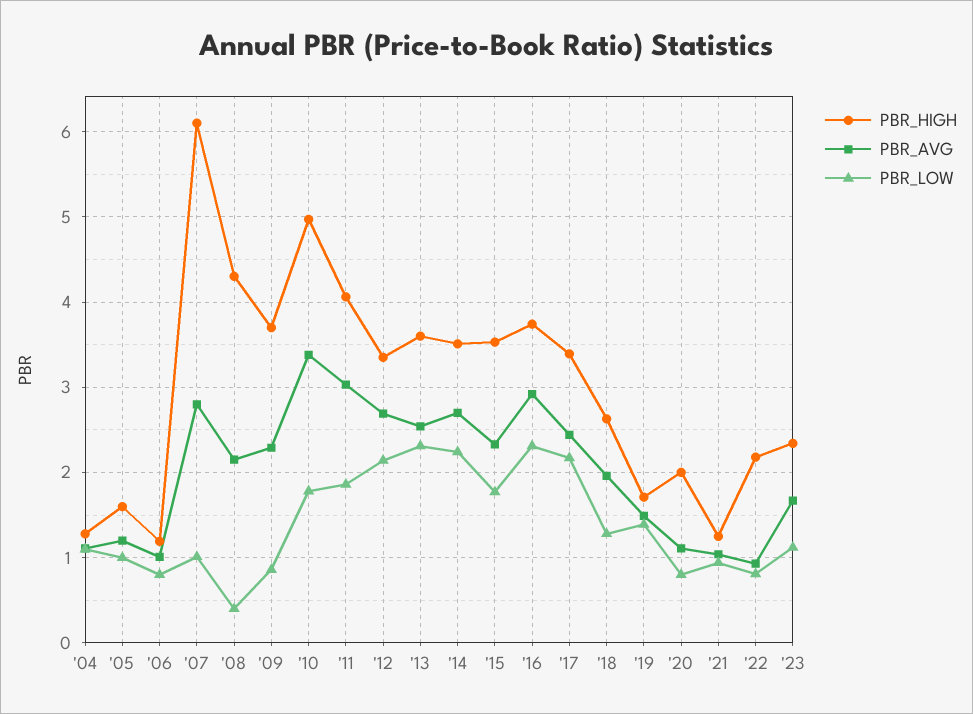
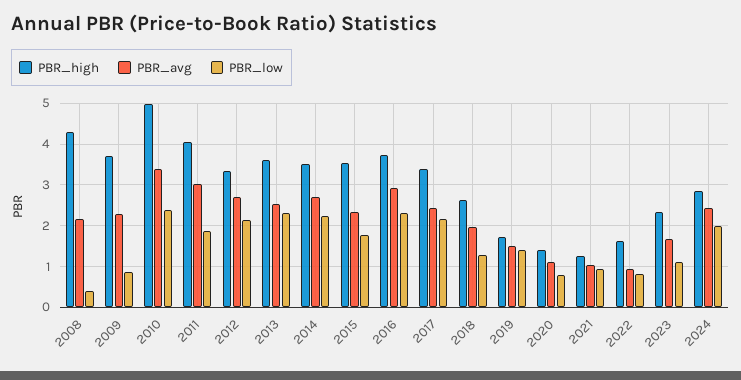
PBR_HIGH, '04: 1.3 -> none
PBR_AVG, '04: 1.1 -> none
PBR_LOW, '04: 1.1 -> none
PBR_HIGH, '05: 1.6 -> none
PBR_AVG, '05: 1.2 -> none
PBR_LOW, '05: 1 -> none
PBR_HIGH, '06: 1.2 -> none
PBR_AVG, '06: 1 -> none
PBR_LOW, '06: 0.8 -> none
PBR_HIGH, '07: 6.1 -> none
PBR_AVG, '07: 2.8 -> none
PBR_LOW, '07: 1 -> none
PBR_LOW, '10: 1.8 -> 2.4
PBR_HIGH, '20: 2 -> 1.4
PBR_HIGH, '22: 2.2 -> 1.6
PBR_HIGH, 2024: none -> 2.8
PBR_AVG, 2024: none -> 2.4
PBR_LOW, 2024: none -> 2

